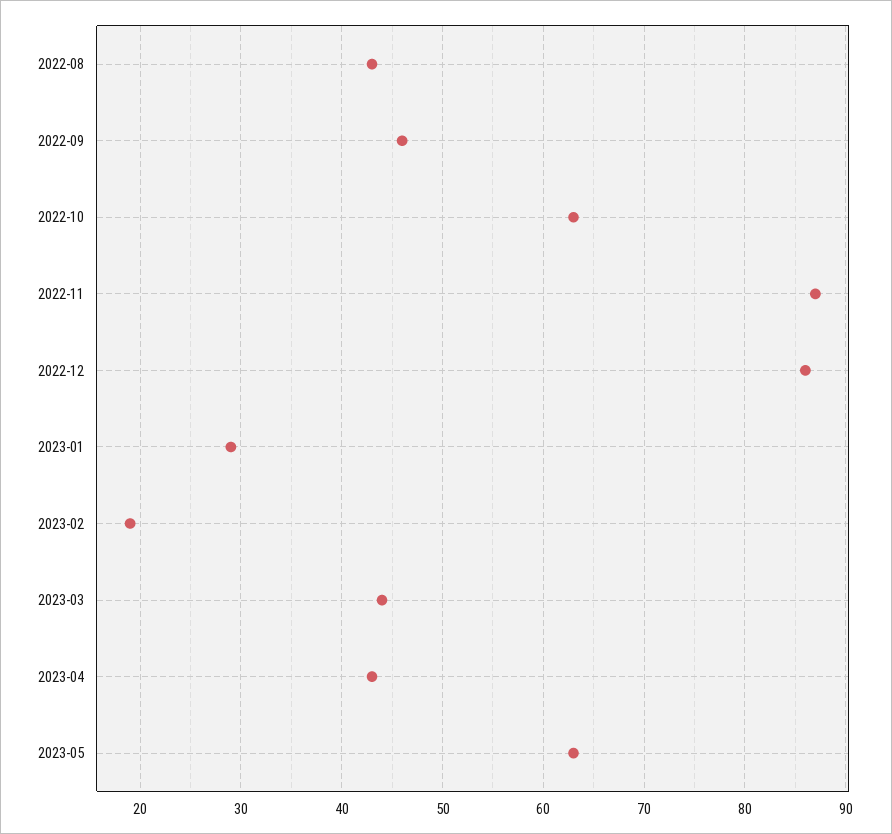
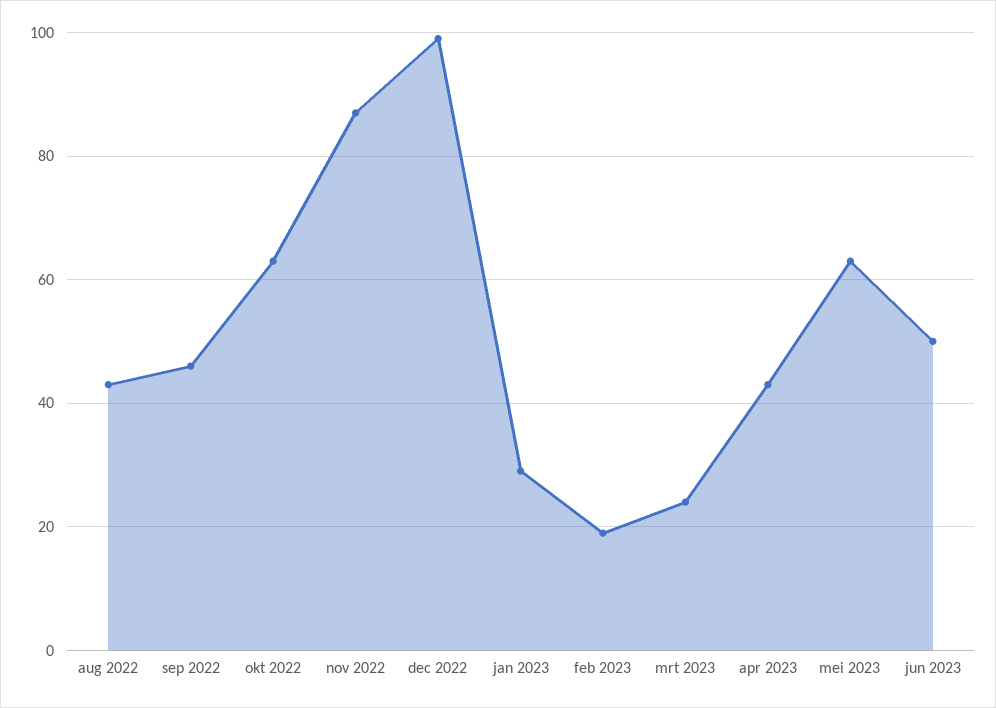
2022-12: 86 -> 100
2023-03: 44 -> 25
jun 2023: none -> 50

